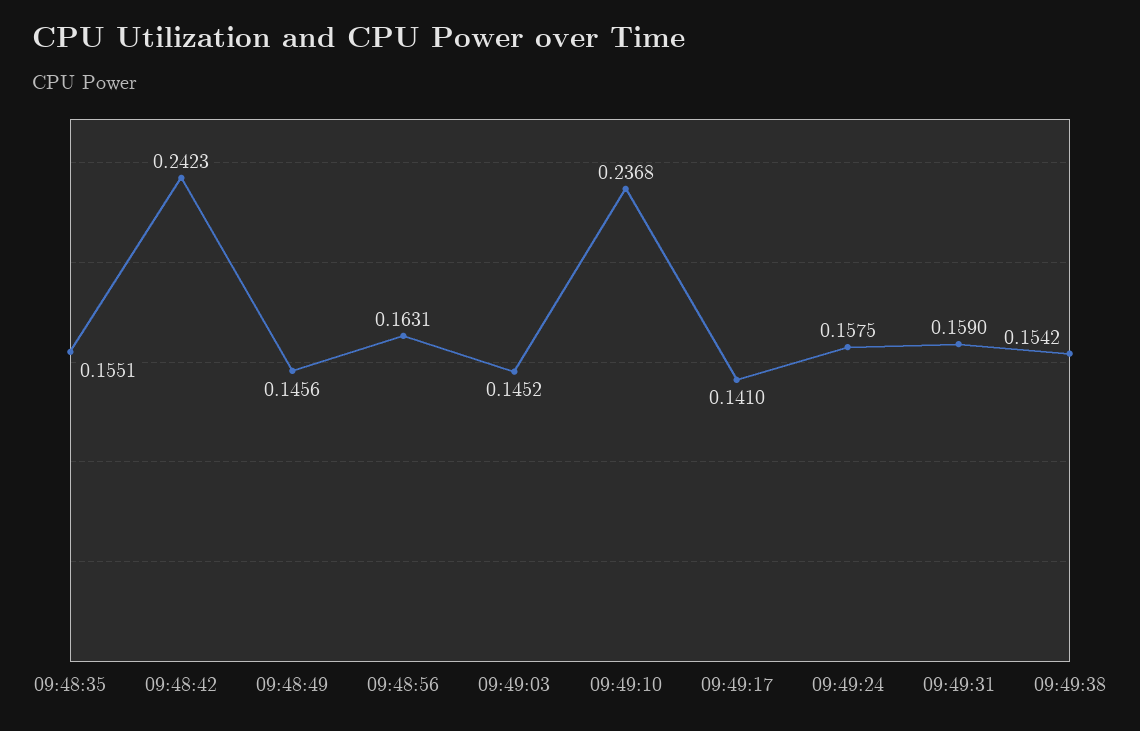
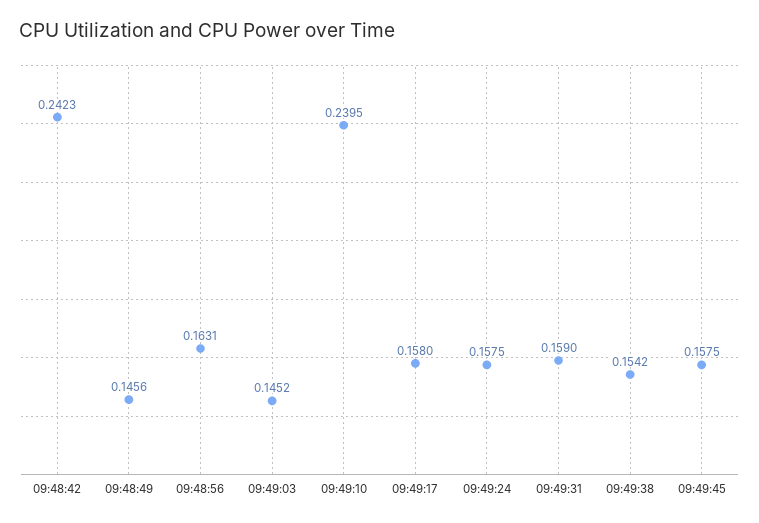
09:48:35: 0.1551 -> none
09:49:10: 0.2368 -> 0.2395
09:49:17: 0.141 -> 0.158
09:49:45: none -> 0.1575

